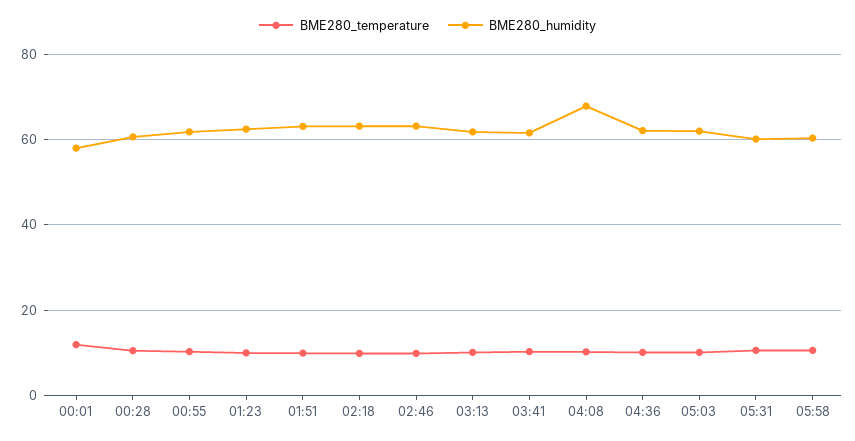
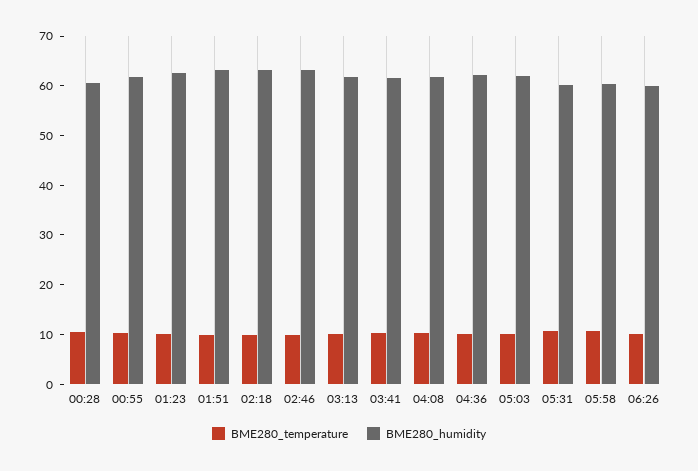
BME280_temperature, 00:01: 12 -> none
BME280_humidity, 00:01: 58 -> none
BME280_humidity, 04:08: 68 -> 62
BME280_temperature, 06:26: none -> 10
BME280_humidity, 06:26: none -> 60

